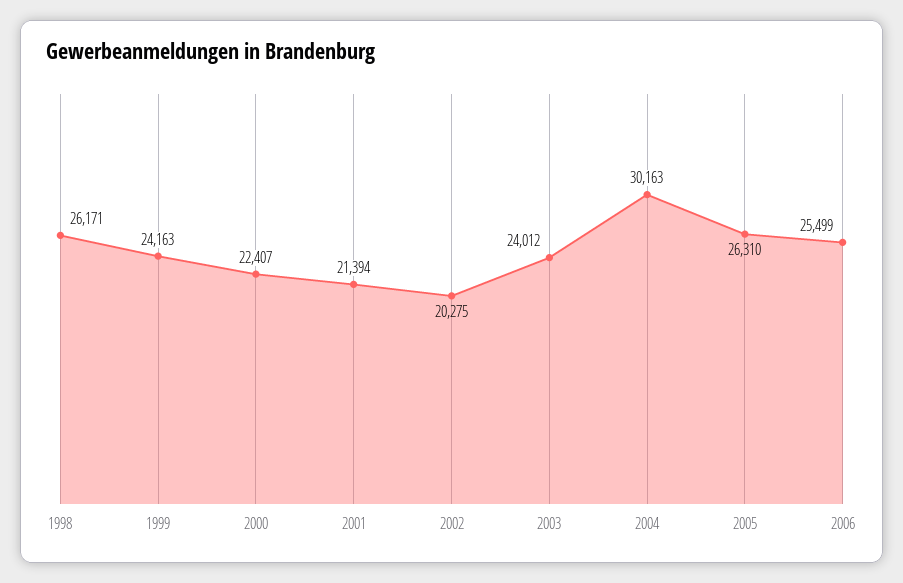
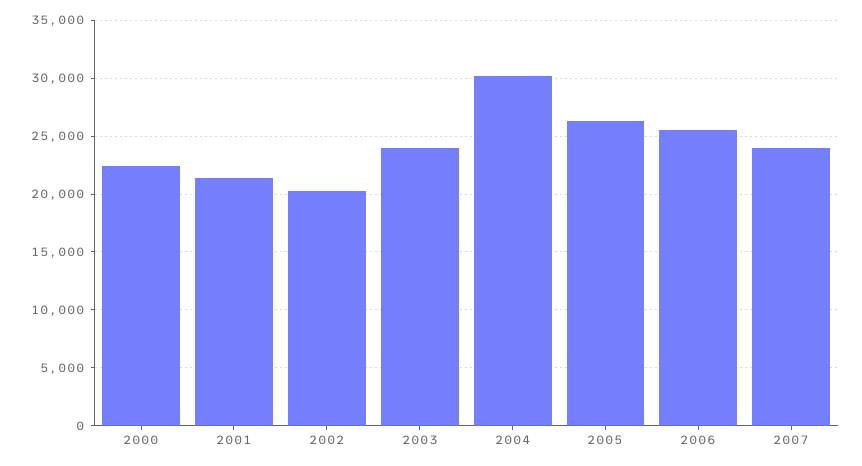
1998: 26171 -> none
1999: 24163 -> none
2007: none -> 24000

